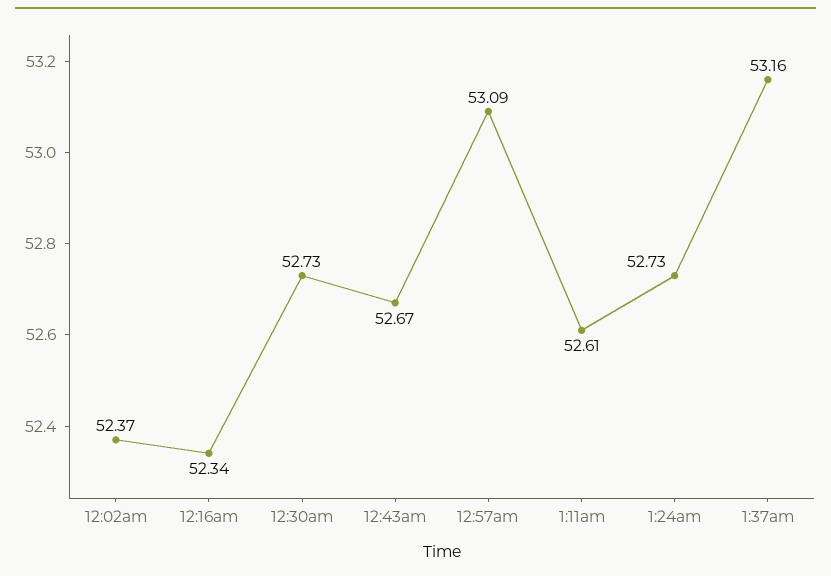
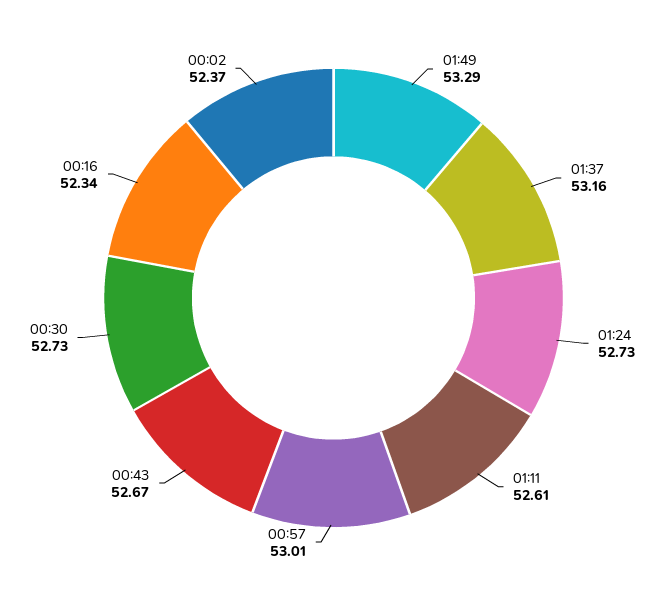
12:57am: 53.09 -> 53.01
01:49: none -> 53.29

